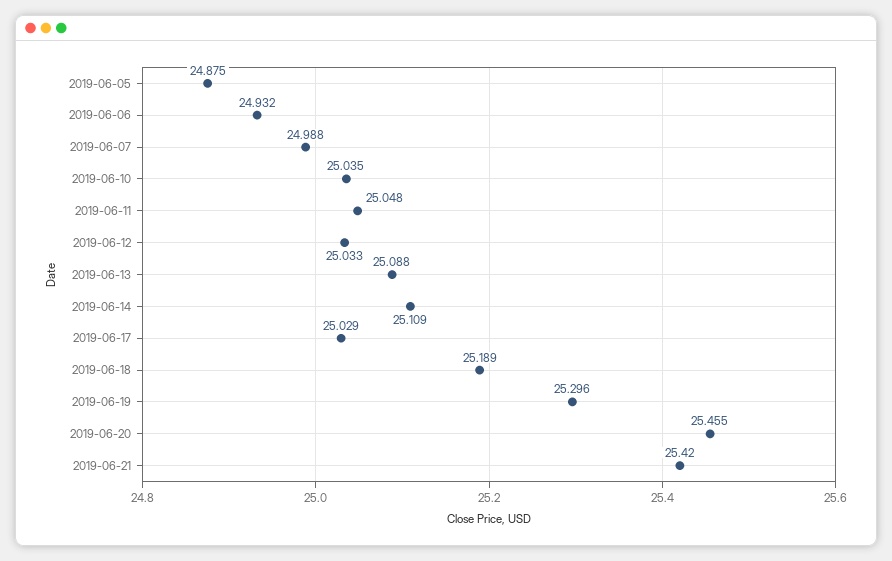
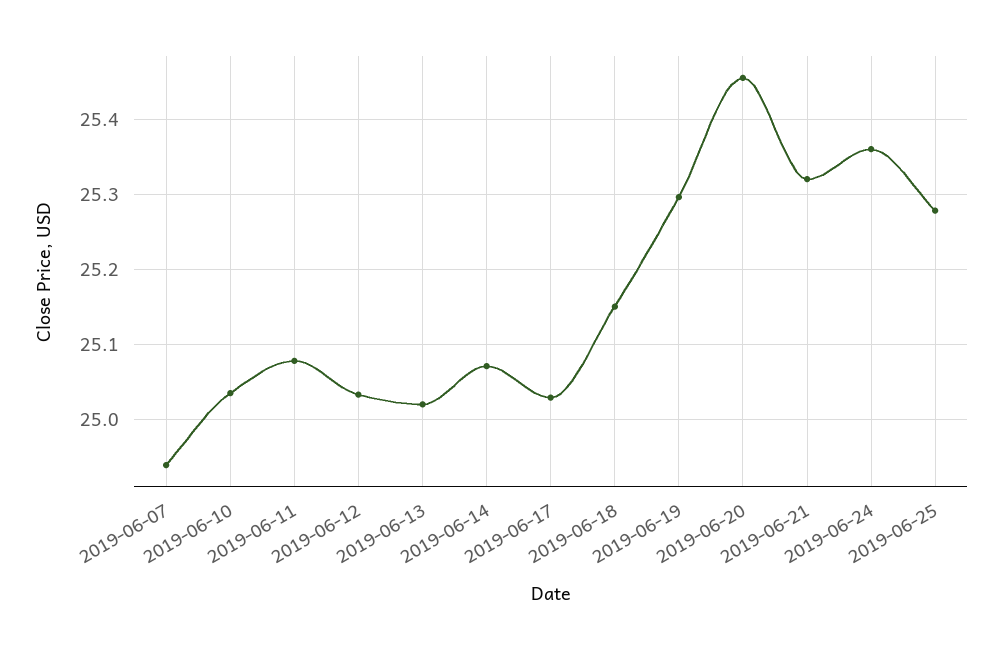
2019-06-05: 24.875 -> none
2019-06-06: 24.932 -> none
2019-06-07: 24.988 -> 24.94
2019-06-11: 25.048 -> 25.08
2019-06-13: 25.088 -> 25.02
2019-06-14: 25.109 -> 25.07
2019-06-18: 25.189 -> 25.15
2019-06-21: 25.42 -> 25.32
2019-06-24: none -> 25.36
2019-06-25: none -> 25.28

